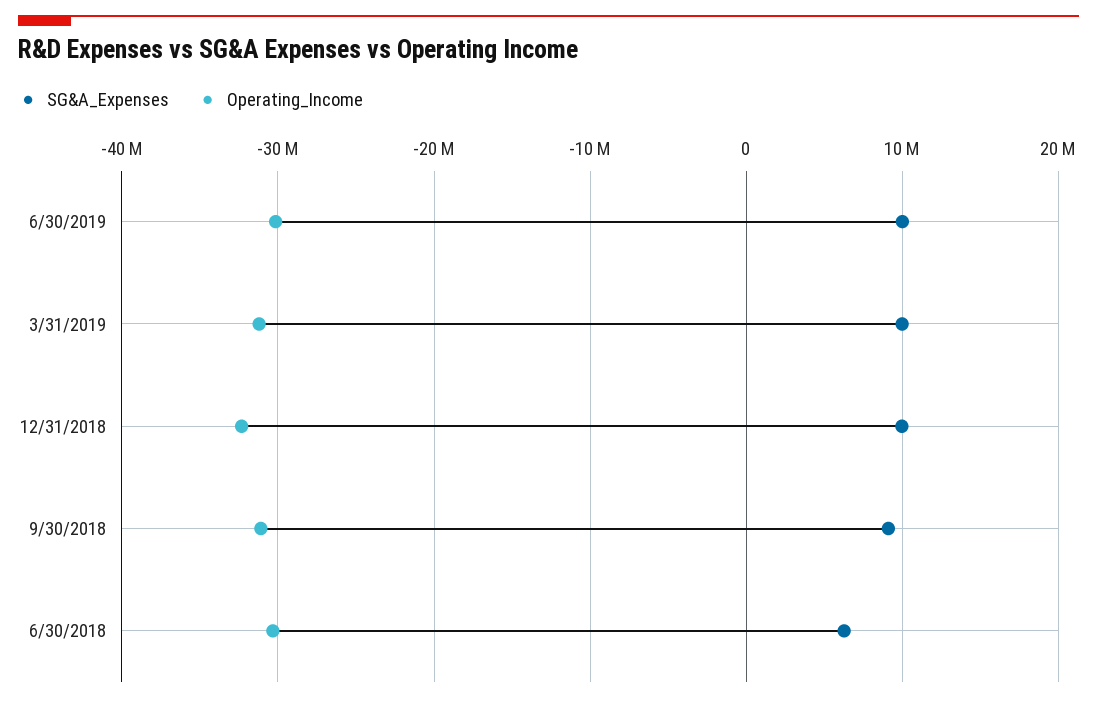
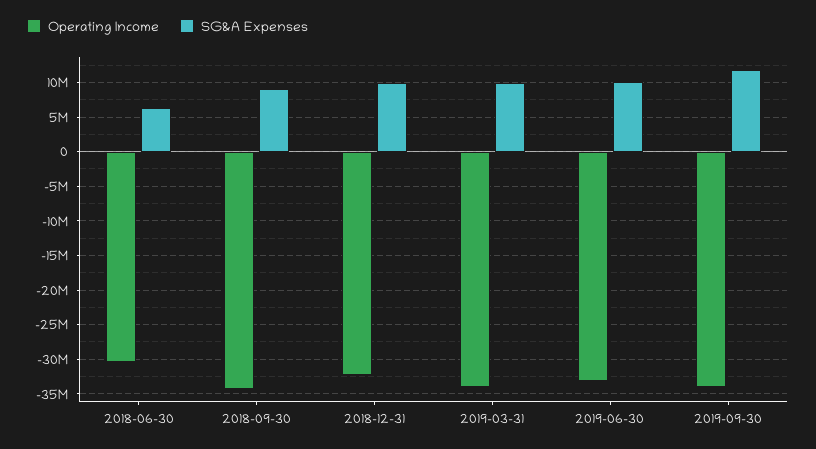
Operating_Income, 6/30/2019: -30000000 -> -33000000
Operating_Income, 3/31/2019: -31000000 -> -34000000
Operating_Income, 9/30/2018: -31000000 -> -34000000
Operating_Income, 2019-09-30: none -> -34000000
SG&A_Expenses, 2019-09-30: none -> 12000000

